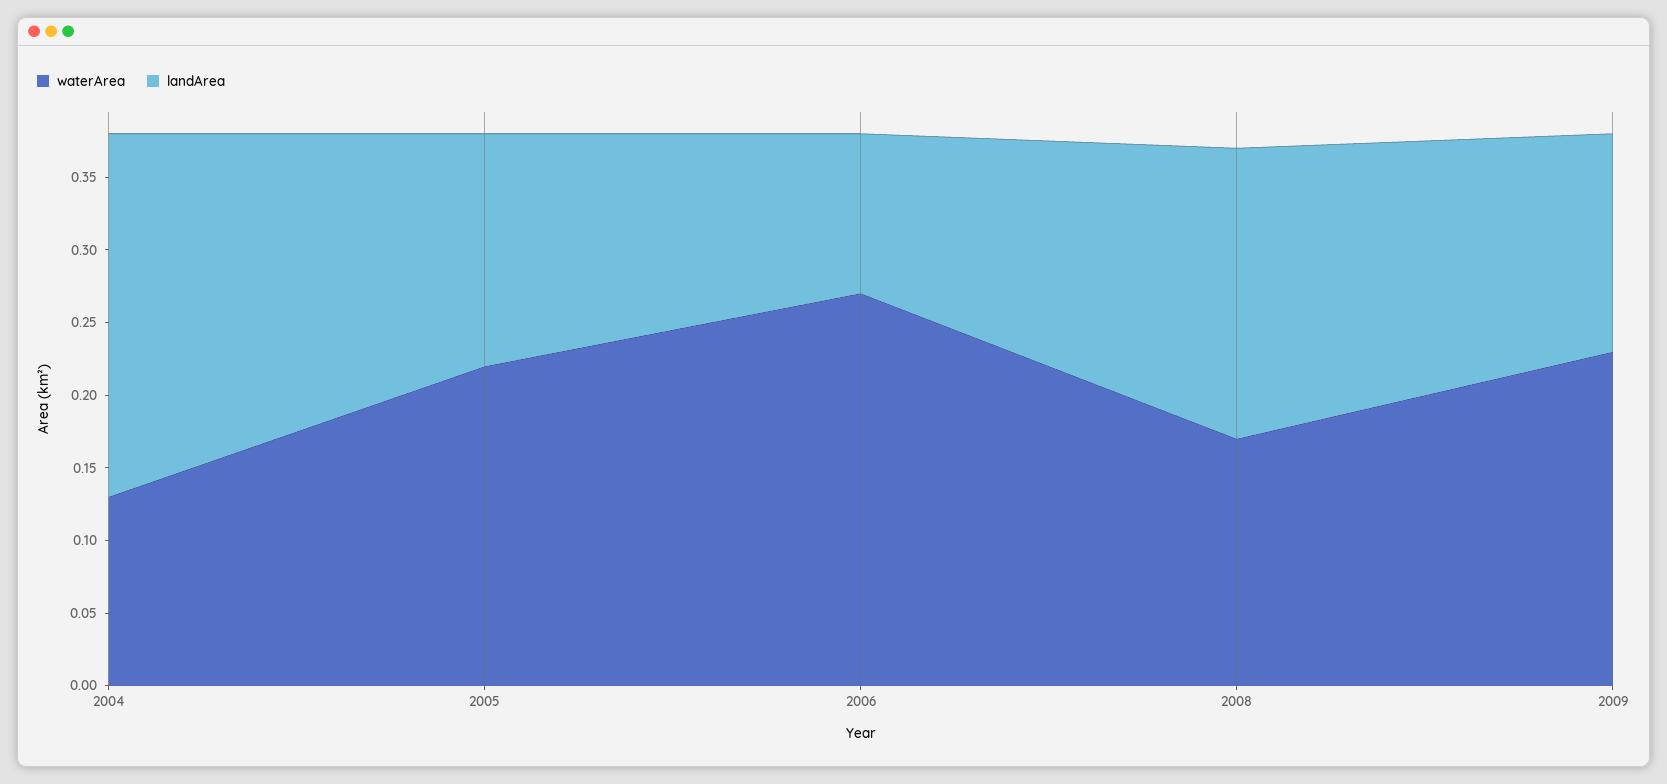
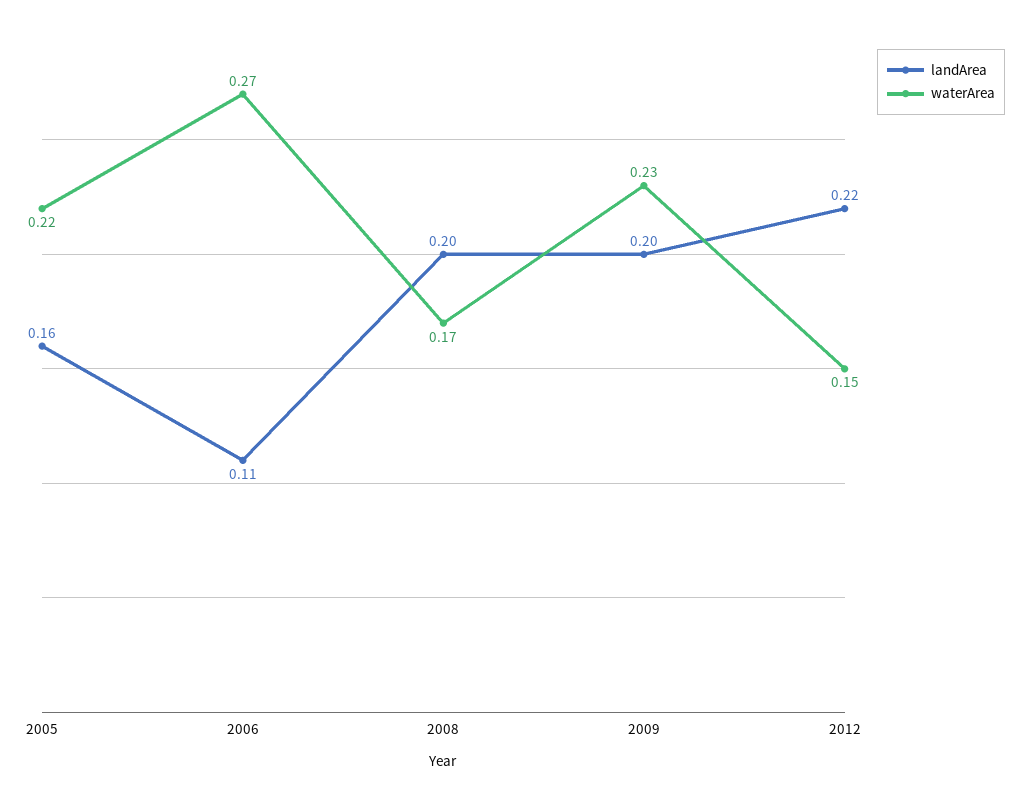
waterArea, 2004: 0.13 -> none
landArea, 2004: 0.25 -> none
landArea, 2009: 0.15 -> 0.2
landArea, 2012: none -> 0.22
waterArea, 2012: none -> 0.15

